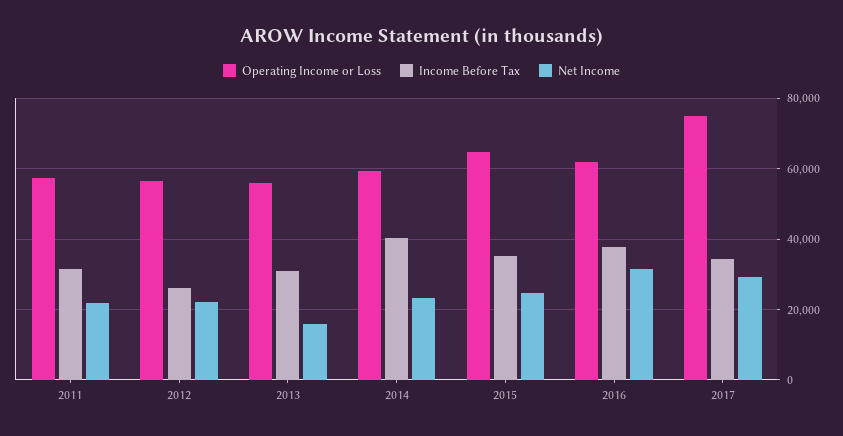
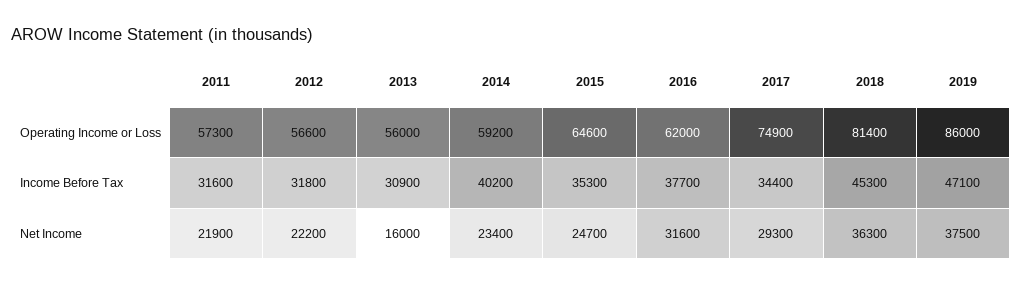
Income Before Tax, 2012: 26000 -> 31800
Operating Income or Loss, 2018: none -> 81400
Operating Income or Loss, 2019: none -> 86000
Income Before Tax, 2018: none -> 45300
Income Before Tax, 2019: none -> 47100
Net Income, 2018: none -> 36300
Net Income, 2019: none -> 37500

